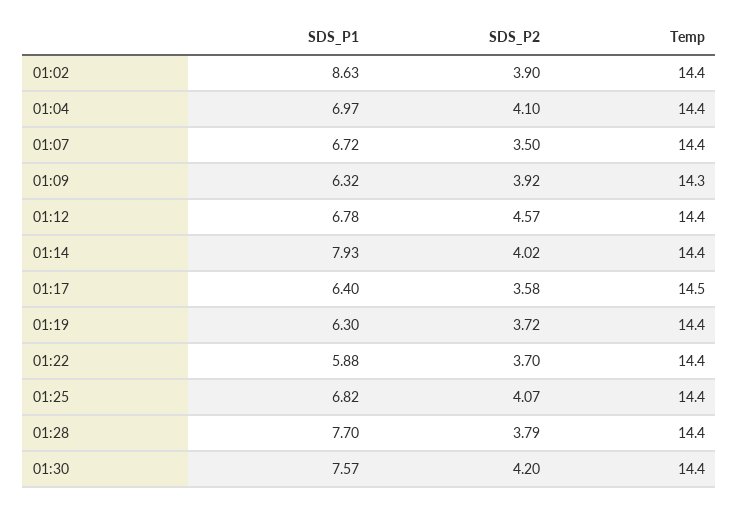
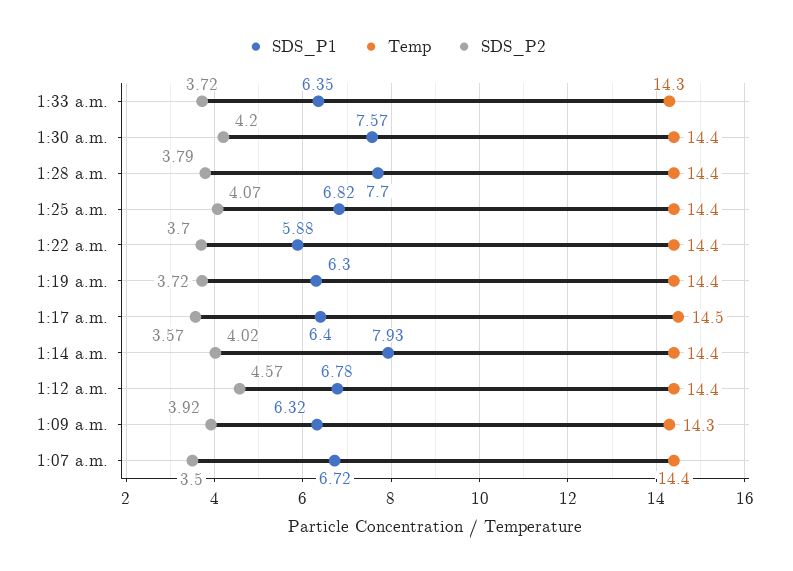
SDS_P1, 01:02: 8.63 -> none
SDS_P2, 01:02: 3.9 -> none
Temp, 01:02: 14.4 -> none
SDS_P1, 01:04: 6.97 -> none
SDS_P2, 01:04: 4.1 -> none
Temp, 01:04: 14.4 -> none
SDS_P2, 01:17: 3.58 -> 3.57
SDS_P1, 1:33 a.m.: none -> 6.35
Temp, 1:33 a.m.: none -> 14.3
SDS_P2, 1:33 a.m.: none -> 3.72

